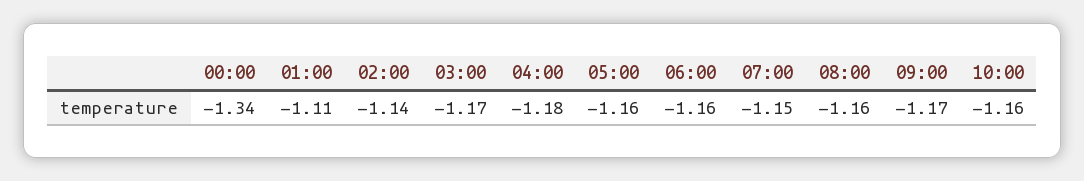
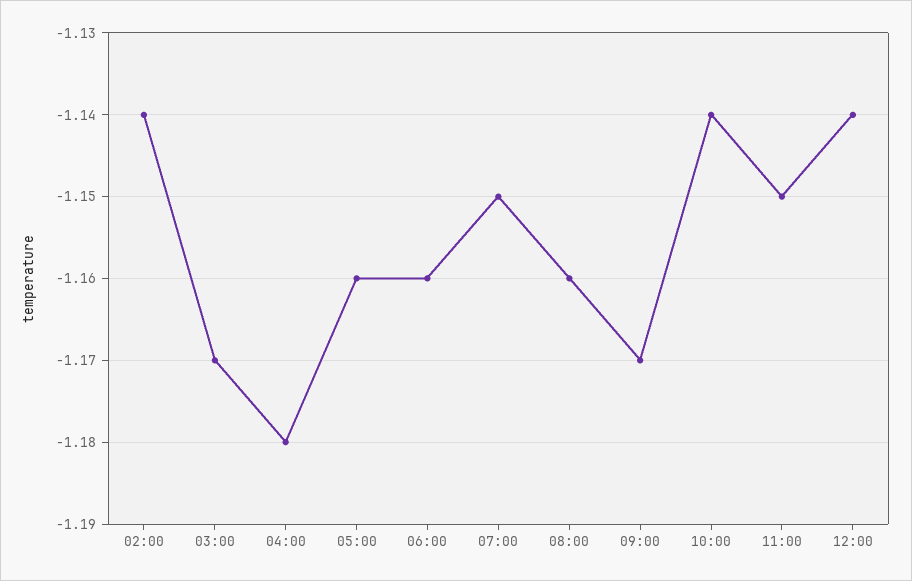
00:00: -1.34 -> none
01:00: -1.11 -> none
10:00: -1.16 -> -1.14
11:00: none -> -1.15
12:00: none -> -1.14

